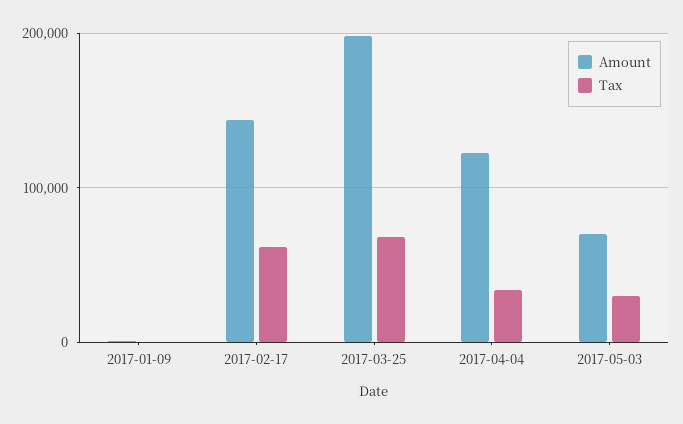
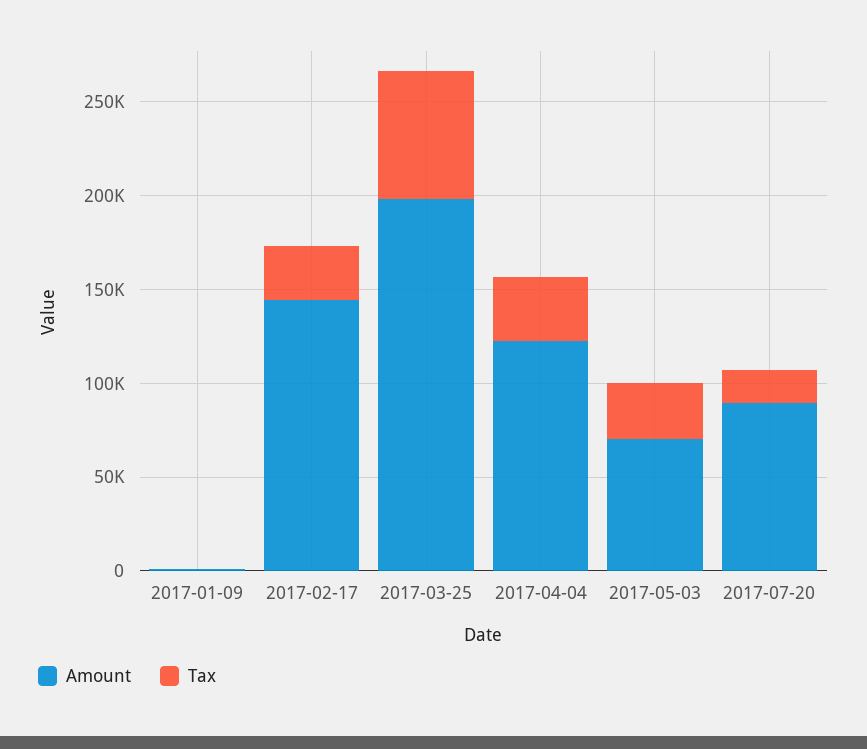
Tax, 2017-02-17: 60000 -> 30000
Amount, 2017-07-20: none -> 90000
Tax, 2017-07-20: none -> 20000

